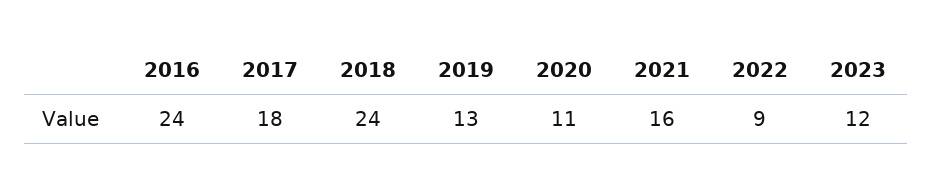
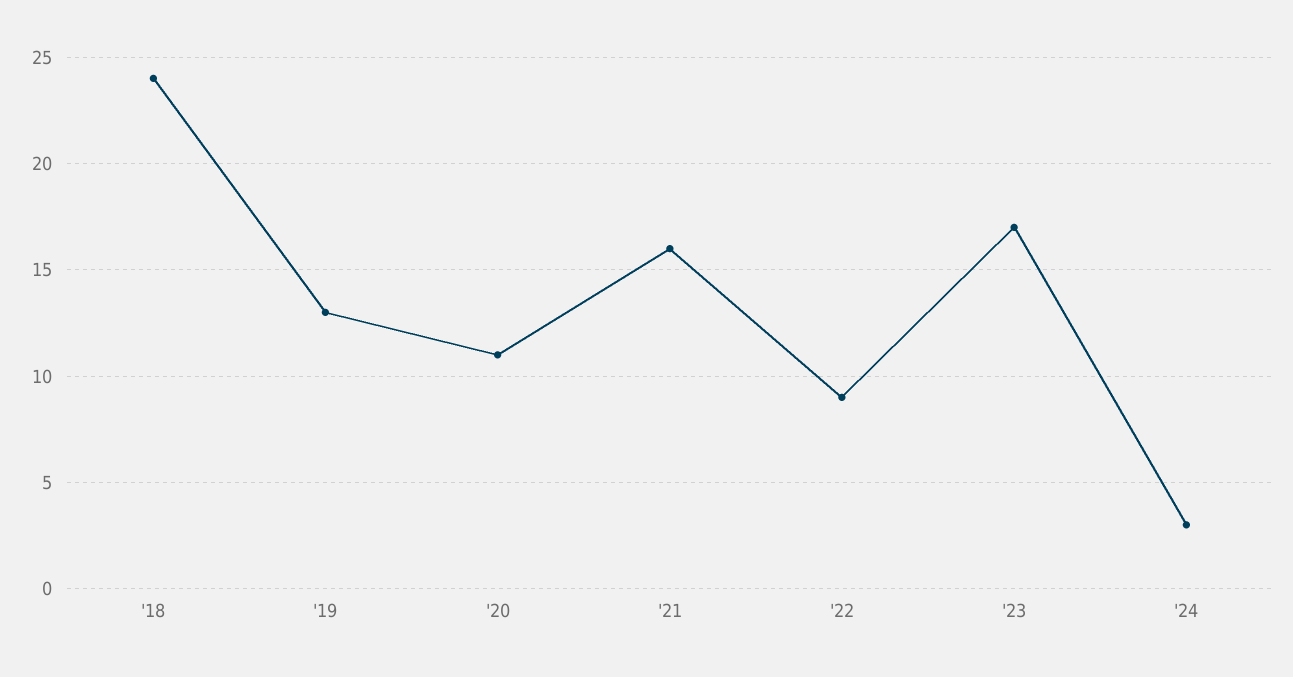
2016: 24 -> none
2017: 18 -> none
2023: 12 -> 17
'24: none -> 3

